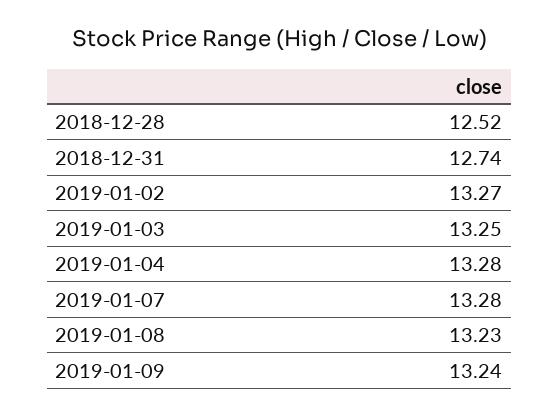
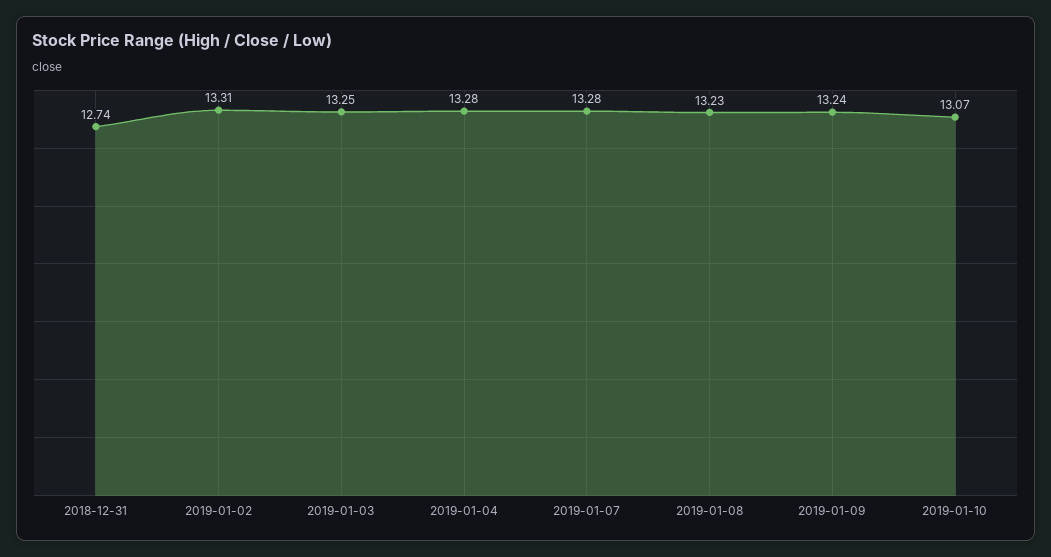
2018-12-28: 12.52 -> none
2019-01-02: 13.27 -> 13.31
2019-01-10: none -> 13.07

